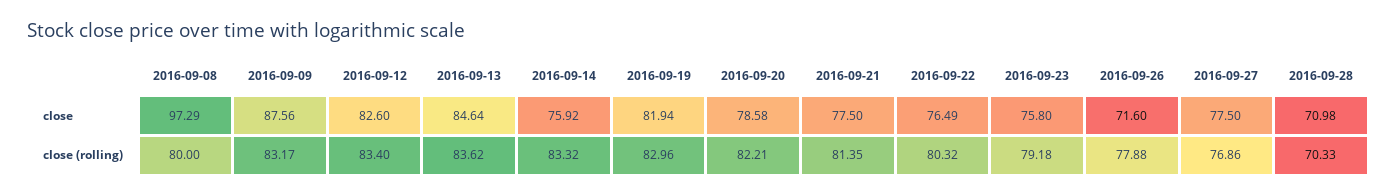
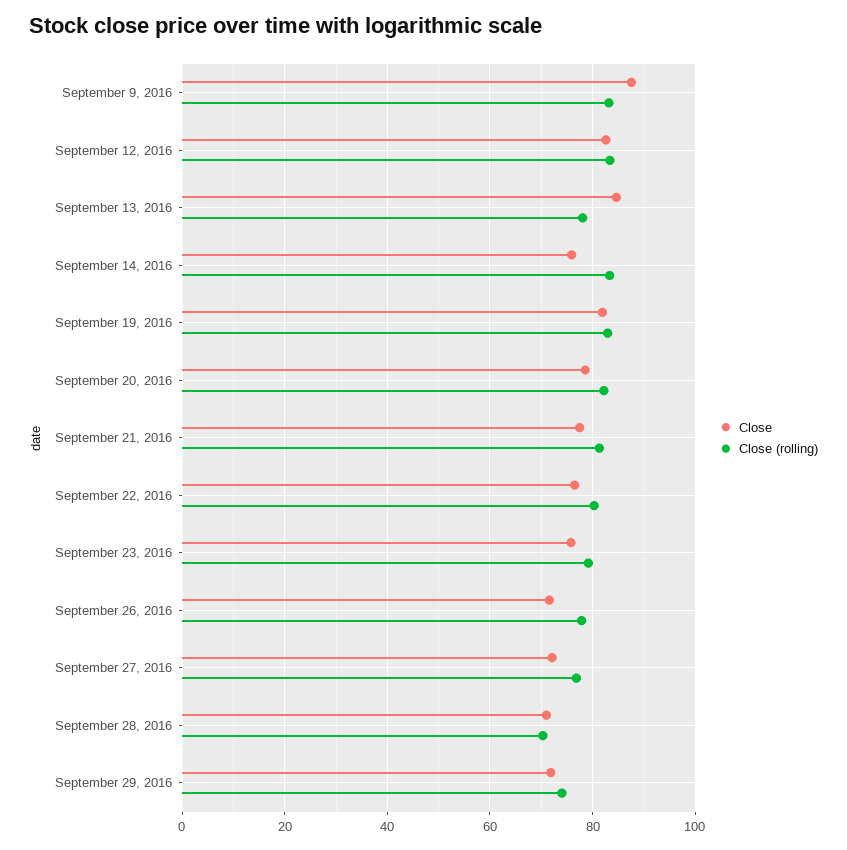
close, 2016-09-08: 97.29 -> none
close, 2016-09-27: 77.5 -> 72
close (rolling), 2016-09-08: 80 -> none
close (rolling), 2016-09-13: 83.62 -> 78
close, September 29, 2016: none -> 72
close (rolling), September 29, 2016: none -> 74

